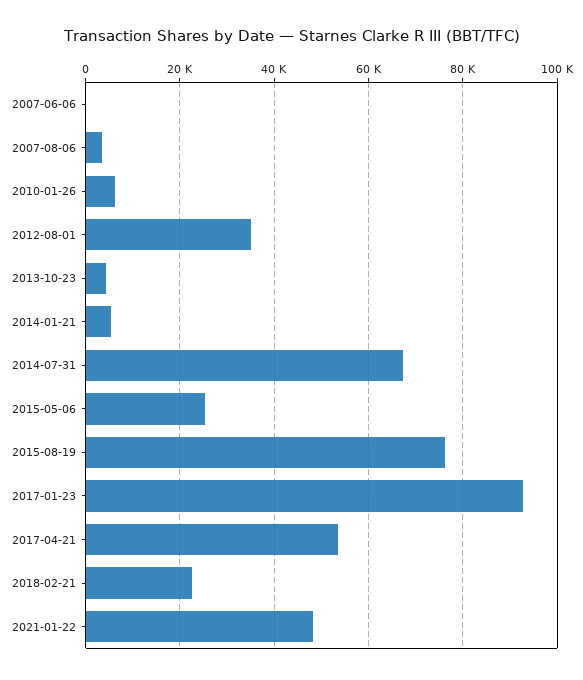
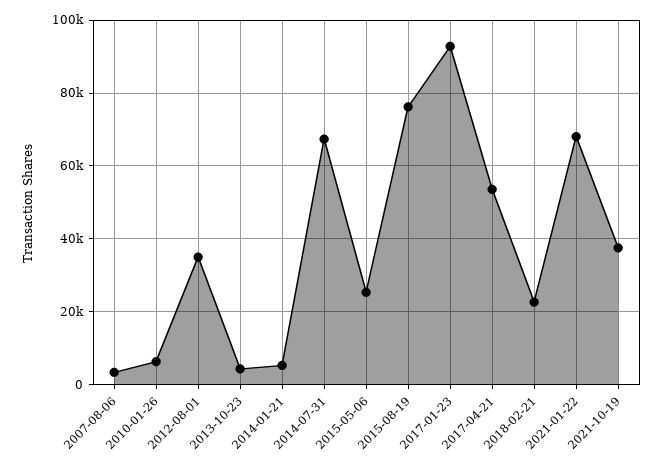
2007-06-06: 0 -> none
2021-01-22: 48000 -> 68000
2021-10-19: none -> 38000

